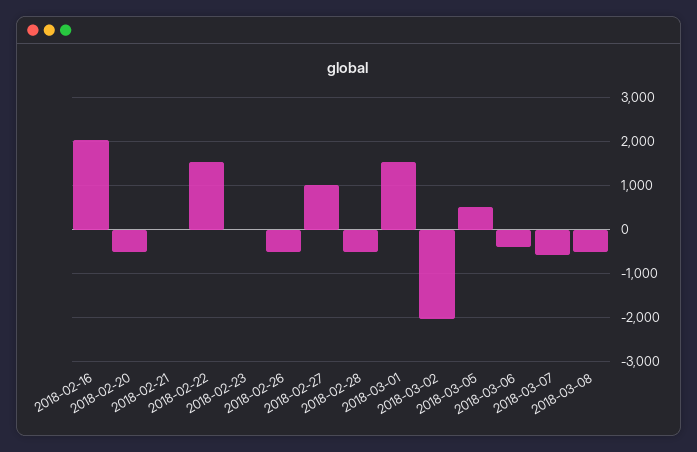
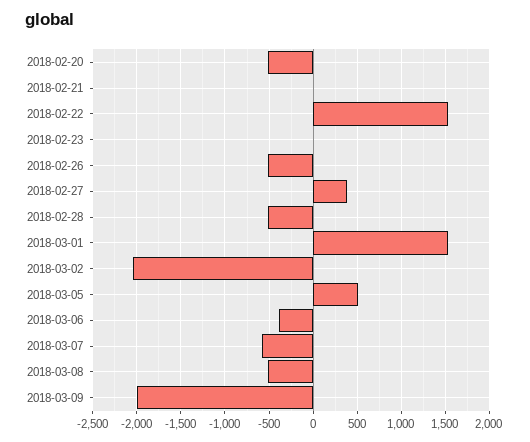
2018-02-16: 2000 -> none
2018-02-27: 1000 -> 400
2018-03-09: none -> -2000

